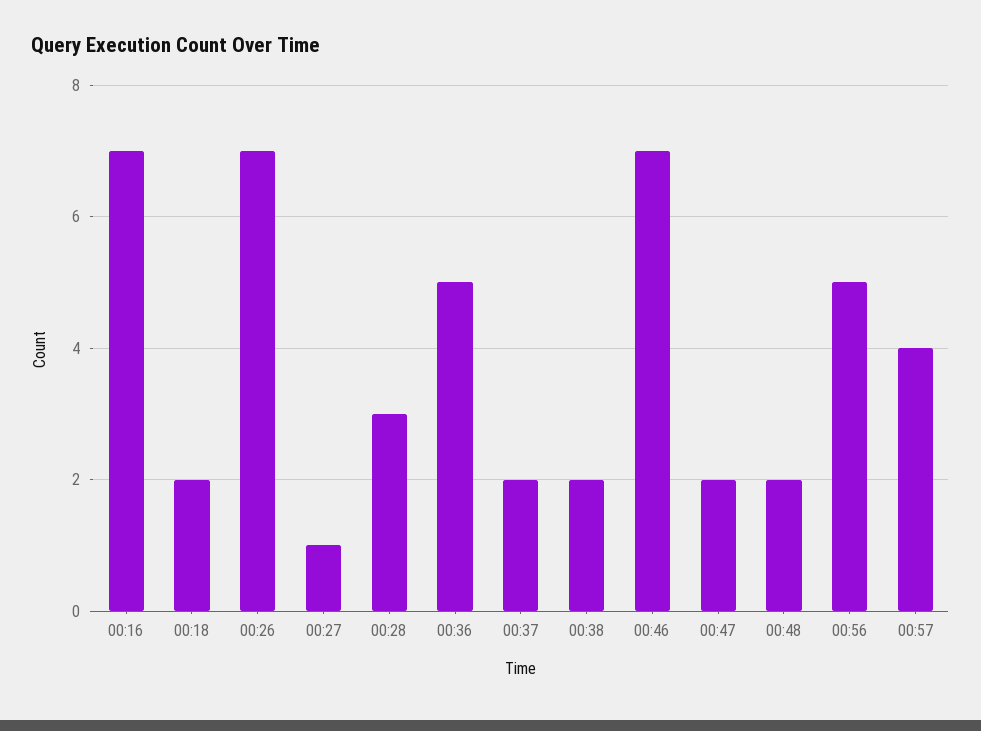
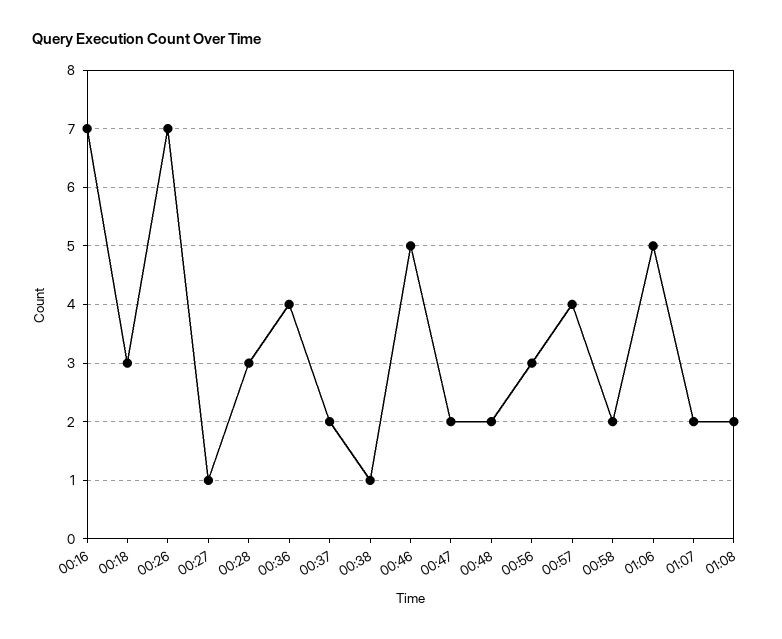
00:18: 2 -> 3
00:36: 5 -> 4
00:38: 2 -> 1
00:46: 7 -> 5
00:56: 5 -> 3
00:58: none -> 2
01:06: none -> 5
01:07: none -> 2
01:08: none -> 2

